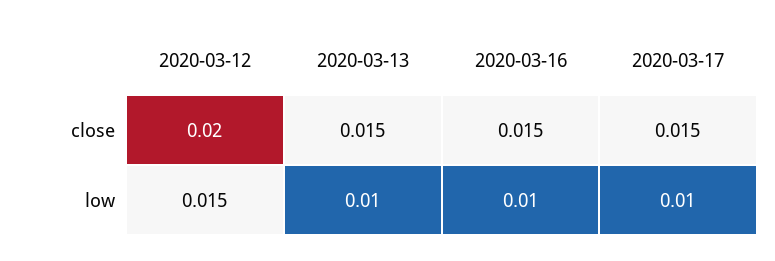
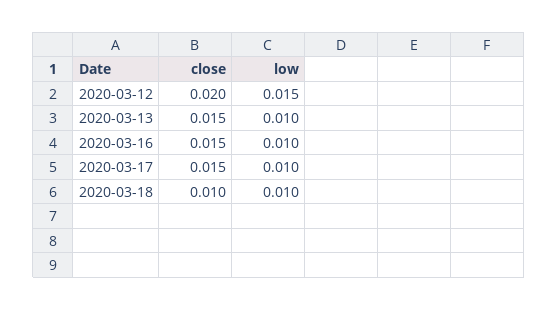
2020-03-18, close: none -> 0.01
2020-03-18, low: none -> 0.01

